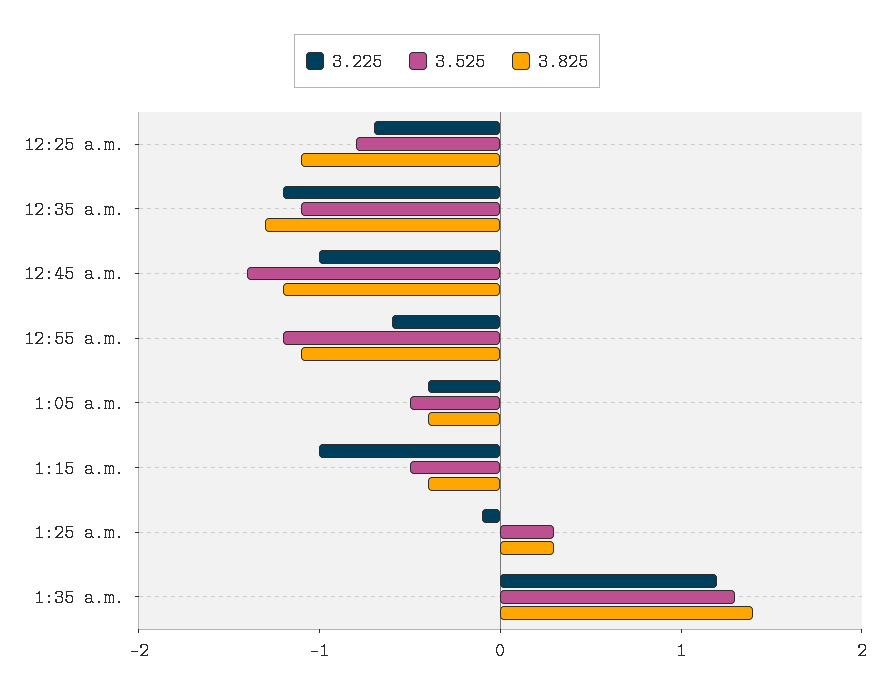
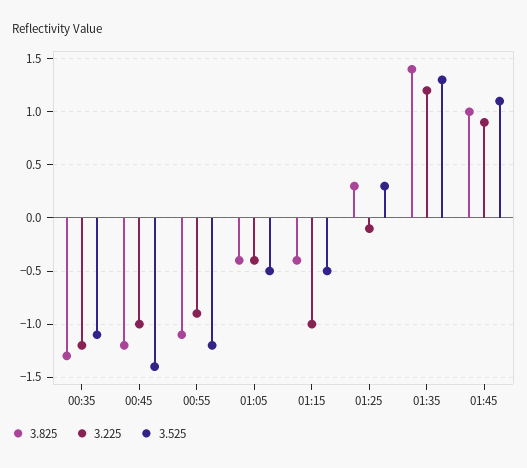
3.225, 12:25 a.m.: -0.7 -> none
3.525, 12:25 a.m.: -0.8 -> none
3.825, 12:25 a.m.: -1.1 -> none
3.225, 12:55 a.m.: -0.6 -> -0.9
3.825, 01:45: none -> 1
3.225, 01:45: none -> 0.9
3.525, 01:45: none -> 1.1

